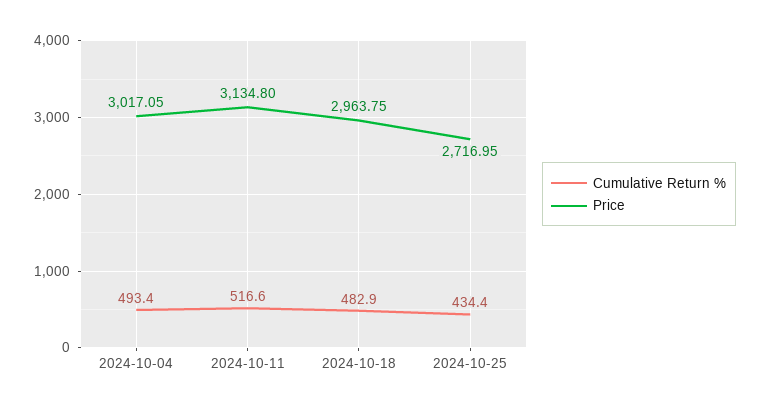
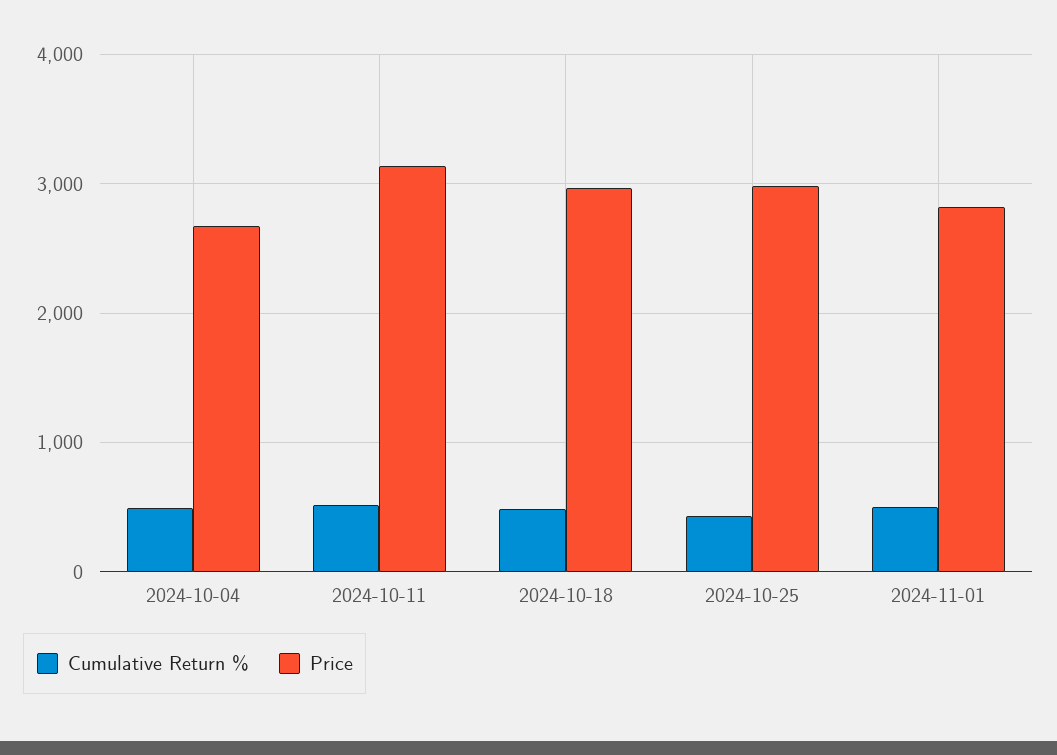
Price, 2024-10-04: 3017.05 -> 2700
Price, 2024-10-25: 2716.95 -> 3000
Cumulative Return %, 2024-11-01: none -> 500
Price, 2024-11-01: none -> 2800

